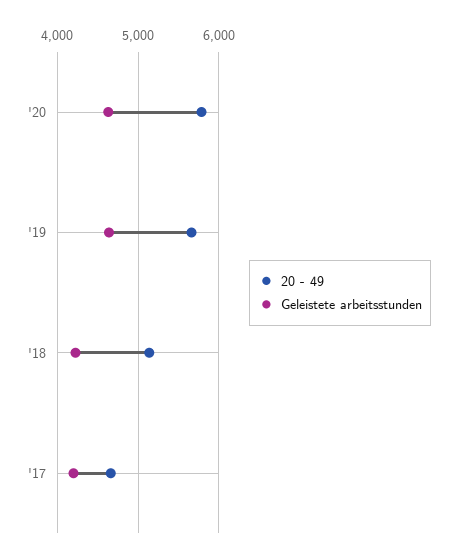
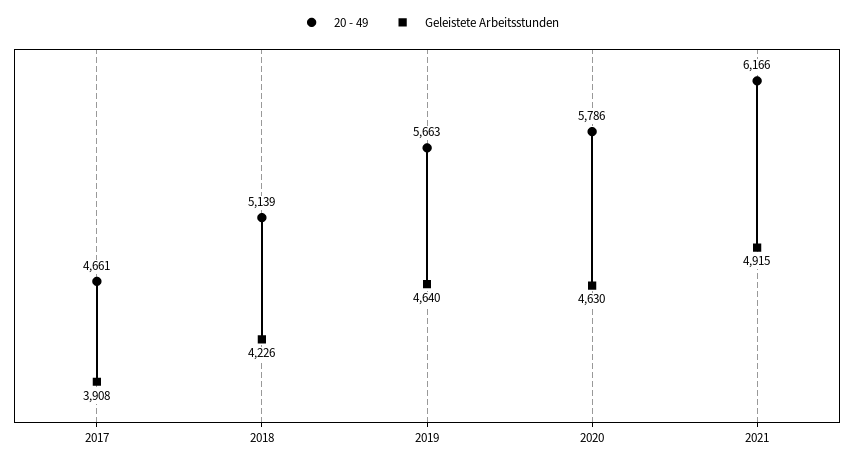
Geleistete arbeitsstunden, '17: 4200 -> 3908
20 - 49, 2021: none -> 6166
Geleistete arbeitsstunden, 2021: none -> 4915

